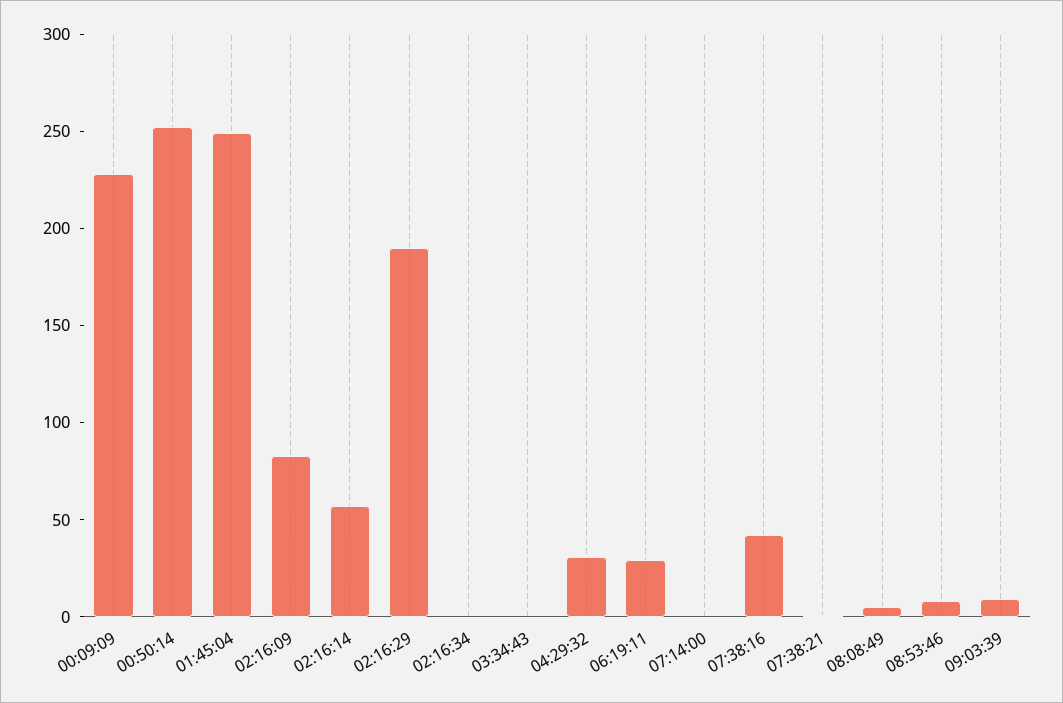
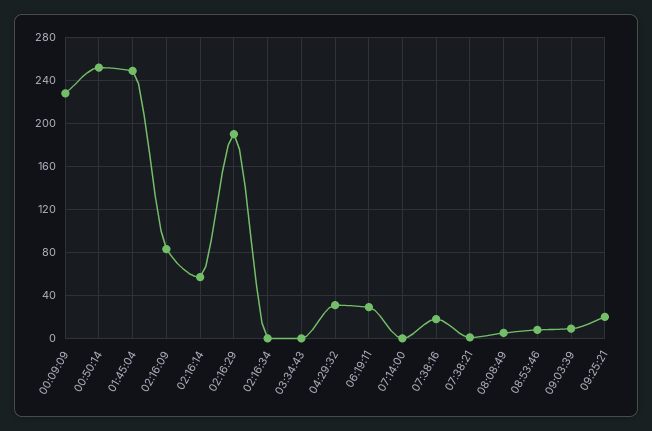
07:38:16: 40 -> 20
09:25:21: none -> 20

